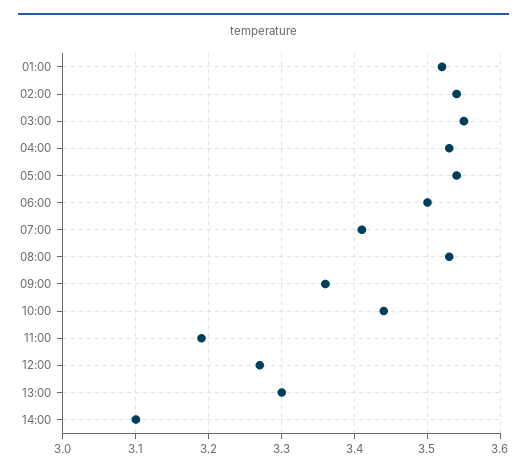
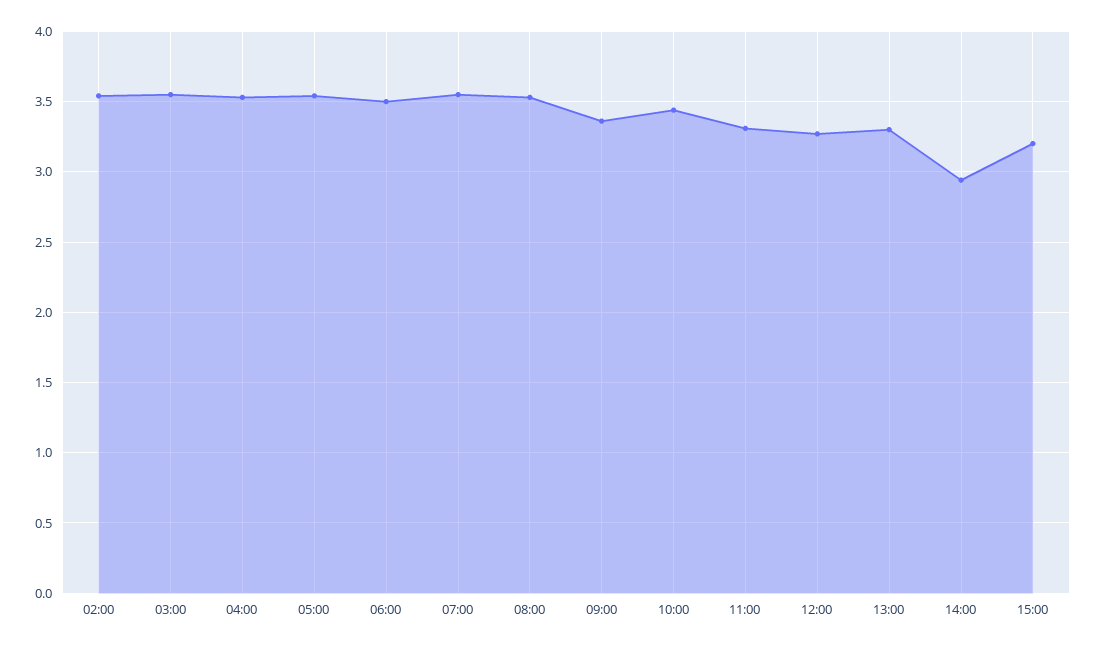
01:00: 3.52 -> none
07:00: 3.41 -> 3.55
11:00: 3.19 -> 3.3
14:00: 3.1 -> 2.95
15:00: none -> 3.2

